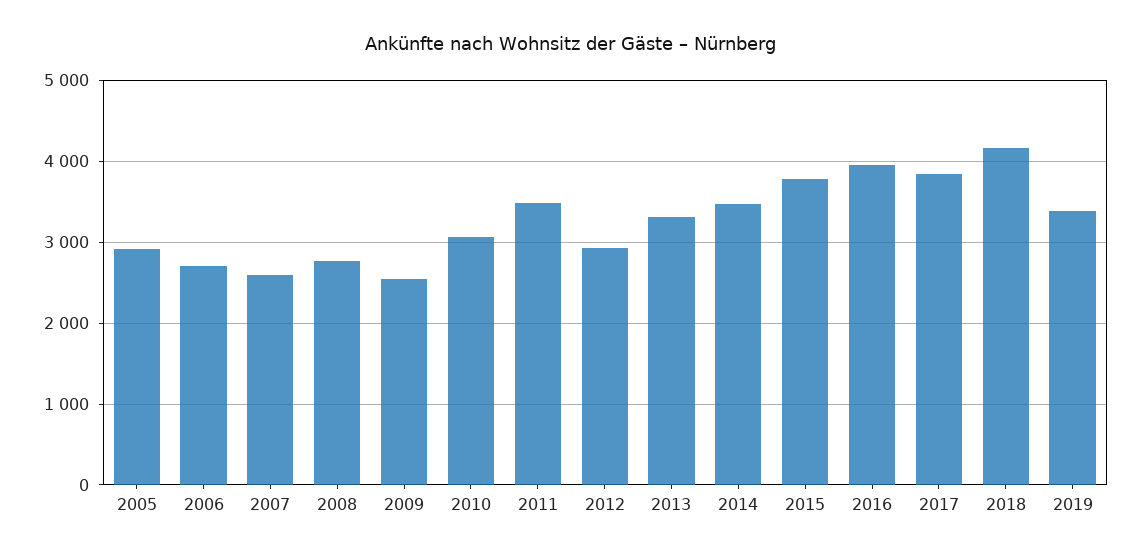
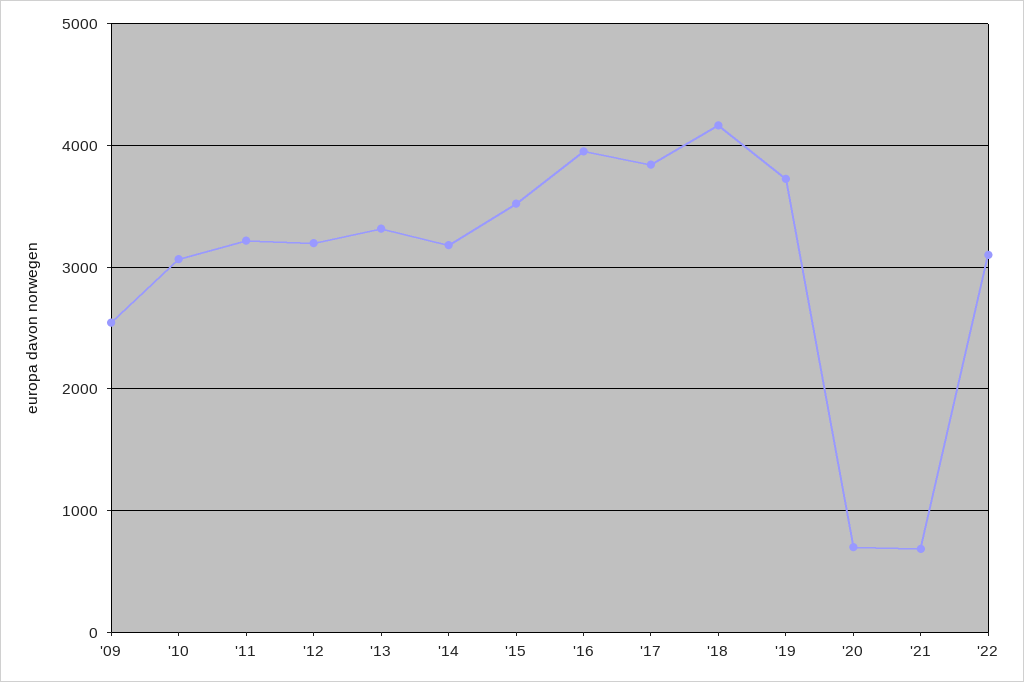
2005: 2900 -> none
2006: 2700 -> none
2007: 2600 -> none
2008: 2800 -> none
2011: 3500 -> 3200
2012: 2900 -> 3200
2014: 3500 -> 3200
2015: 3800 -> 3500
2019: 3400 -> 3700
'20: none -> 700
'21: none -> 700
'22: none -> 3100

